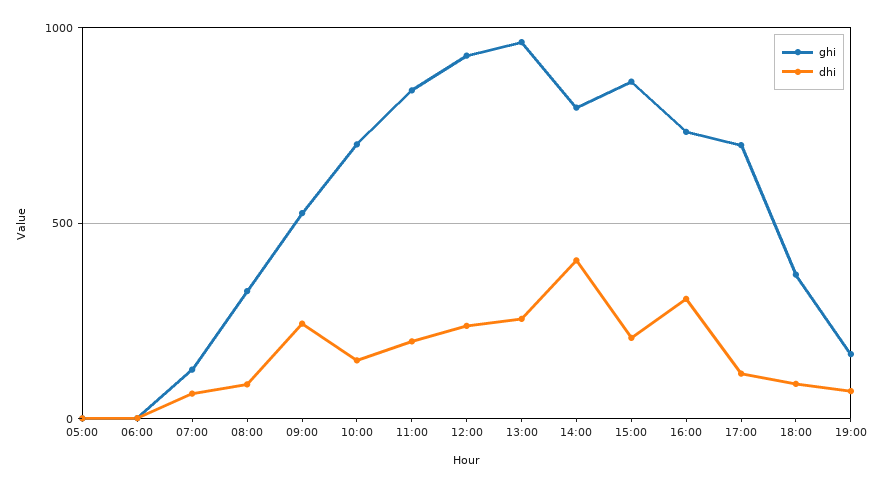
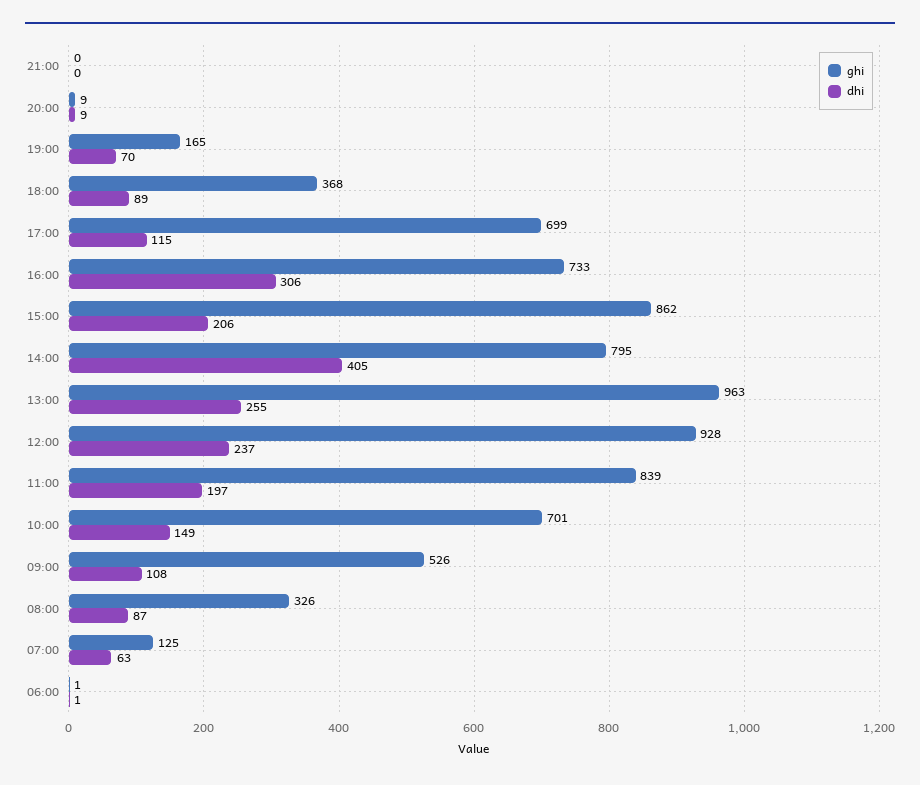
ghi, 05:00: 0 -> none
dhi, 05:00: 0 -> none
dhi, 09:00: 250 -> 108
ghi, 21:00: none -> 0
dhi, 21:00: none -> 0
ghi, 20:00: none -> 9
dhi, 20:00: none -> 9

